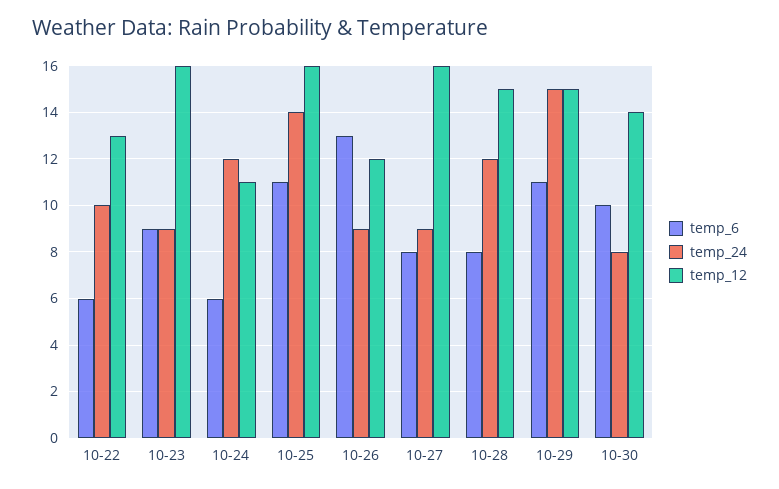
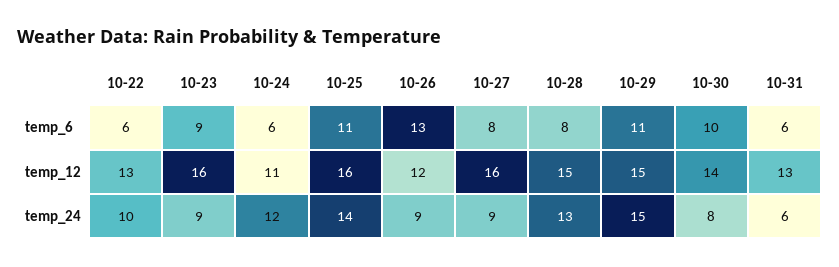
temp_24, 10-28: 12 -> 13
temp_6, 10-31: none -> 6
temp_12, 10-31: none -> 13
temp_24, 10-31: none -> 6

